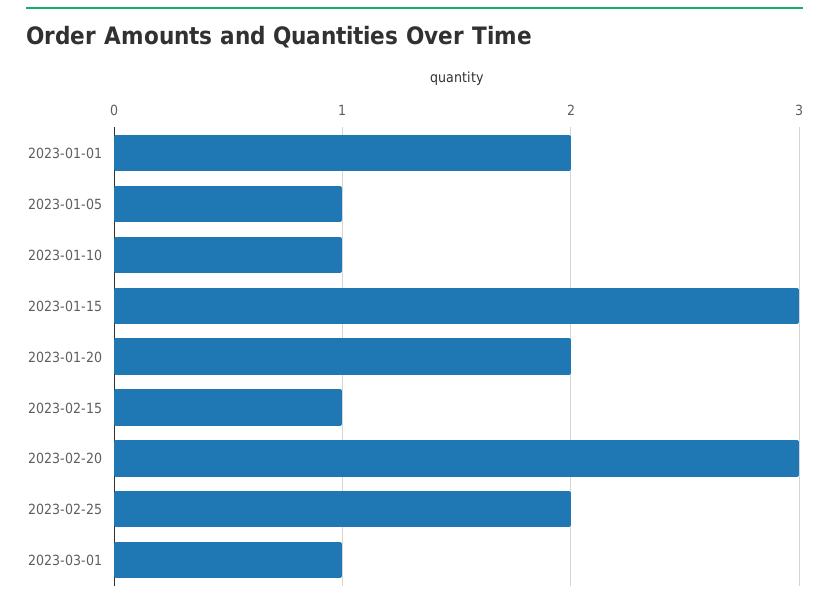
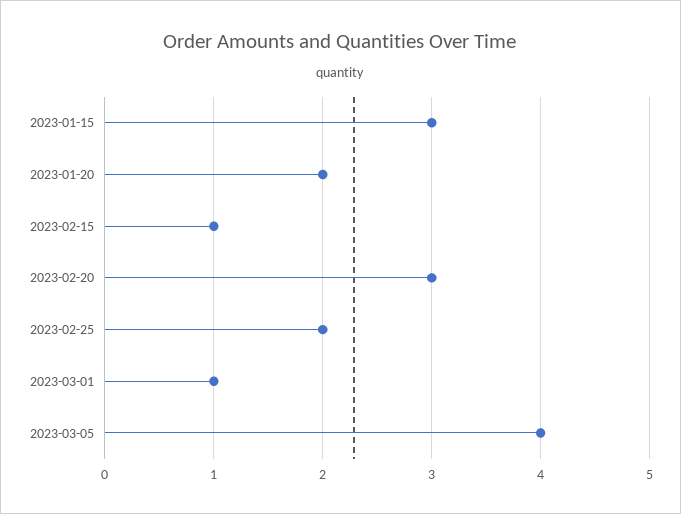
2023-01-01: 2 -> none
2023-01-05: 1 -> none
2023-01-10: 1 -> none
2023-03-05: none -> 4

